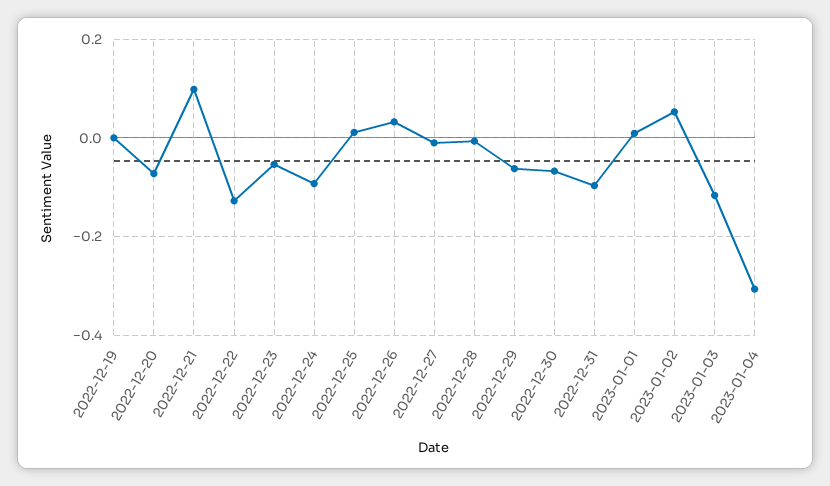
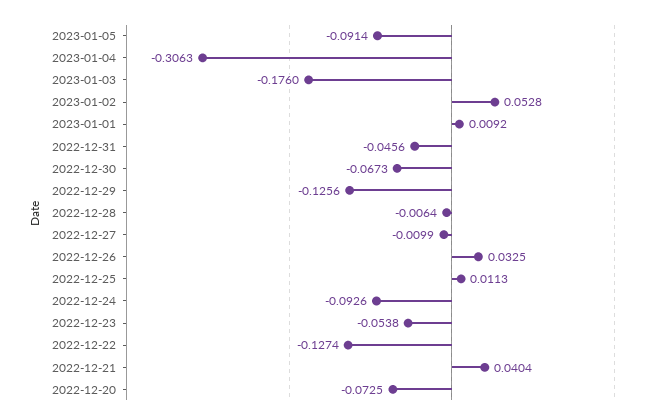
2022-12-19: 0 -> none
2022-12-21: 0.1 -> 0.0404
2022-12-29: -0.06 -> -0.1256
2022-12-31: -0.1 -> -0.0456
2023-01-03: -0.12 -> -0.176
2023-01-05: none -> -0.0914

